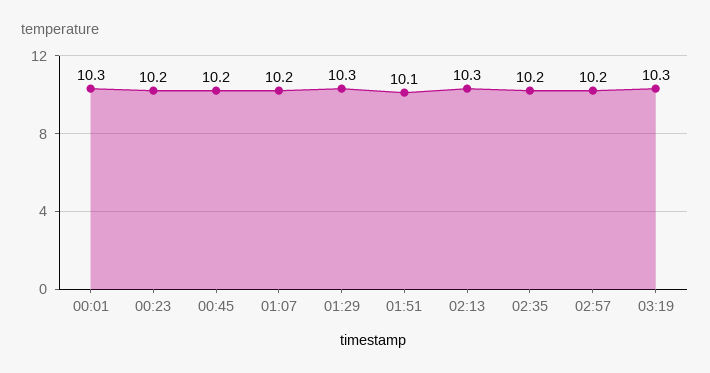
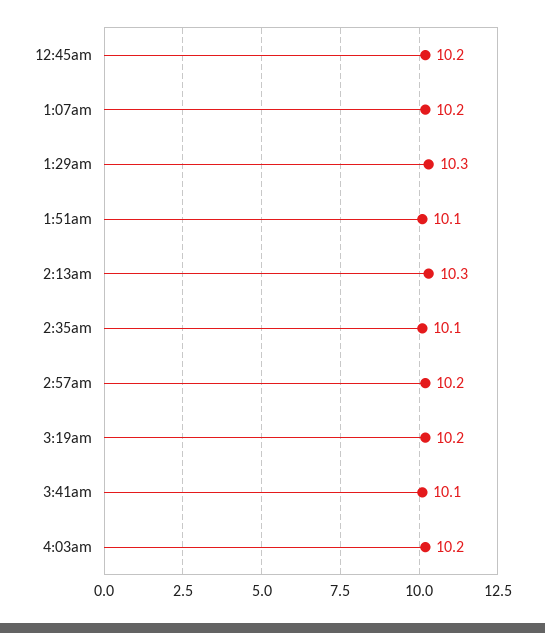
00:01: 10.3 -> none
00:23: 10.2 -> none
02:35: 10.2 -> 10.1
03:19: 10.3 -> 10.2
3:41am: none -> 10.1
4:03am: none -> 10.2

